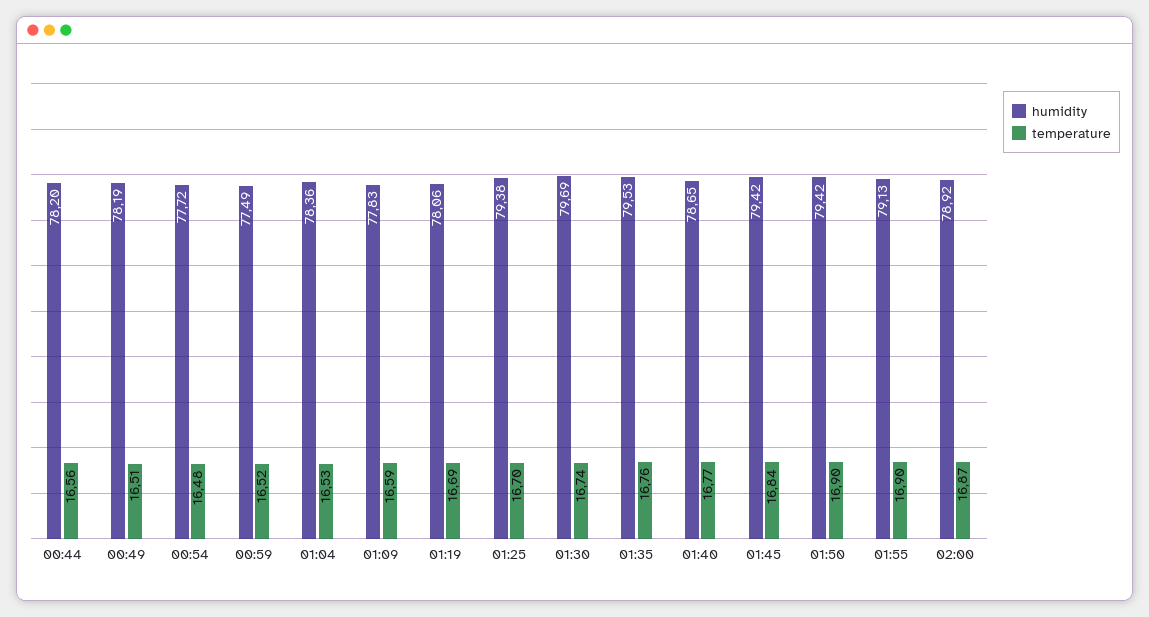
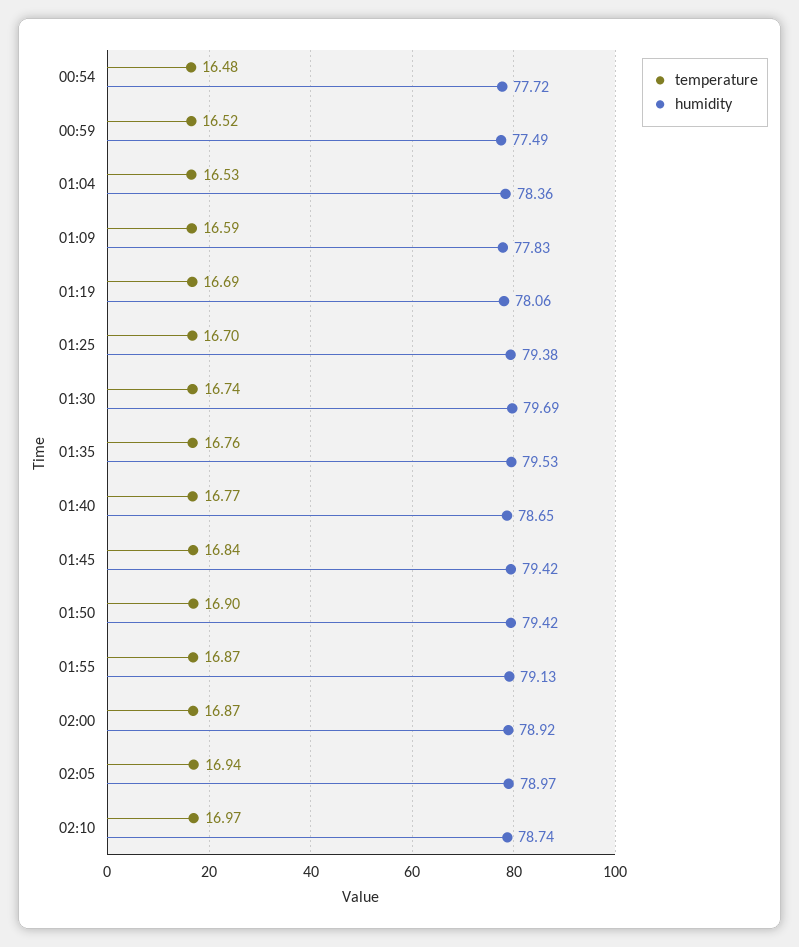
humidity, 00:44: 78.2 -> none
temperature, 00:44: 16.56 -> none
humidity, 00:49: 78.19 -> none
temperature, 00:49: 16.51 -> none
temperature, 01:55: 16.9 -> 16.87
temperature, 02:05: none -> 16.94
humidity, 02:05: none -> 78.97
temperature, 02:10: none -> 16.97
humidity, 02:10: none -> 78.74

